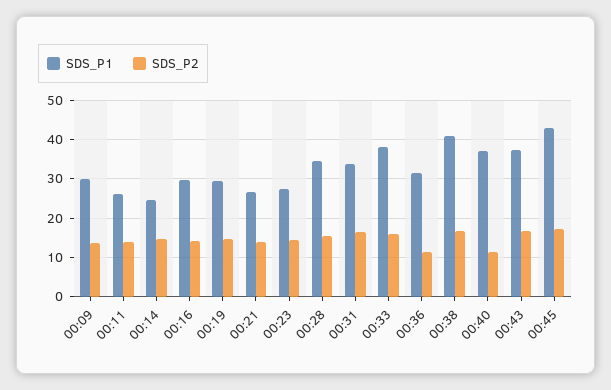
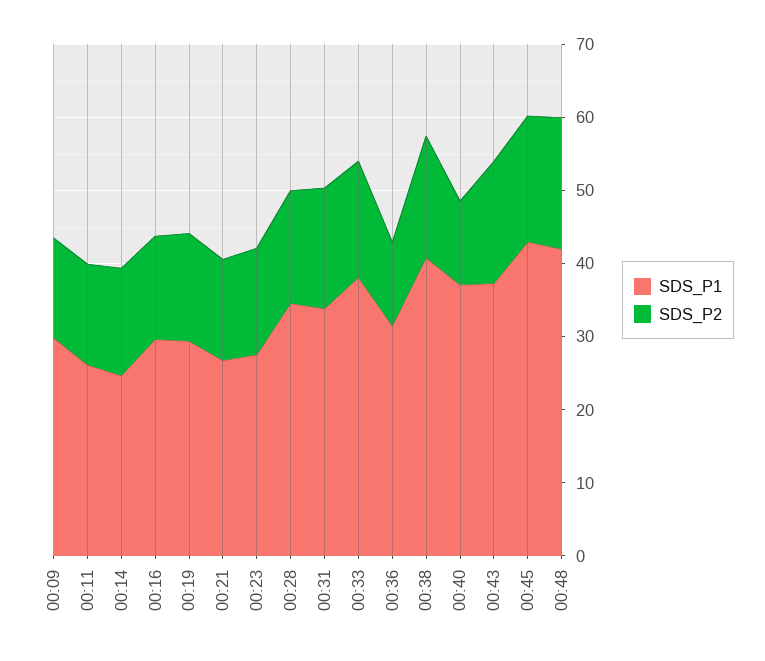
SDS_P1, 00:48: none -> 42
SDS_P2, 00:48: none -> 18

